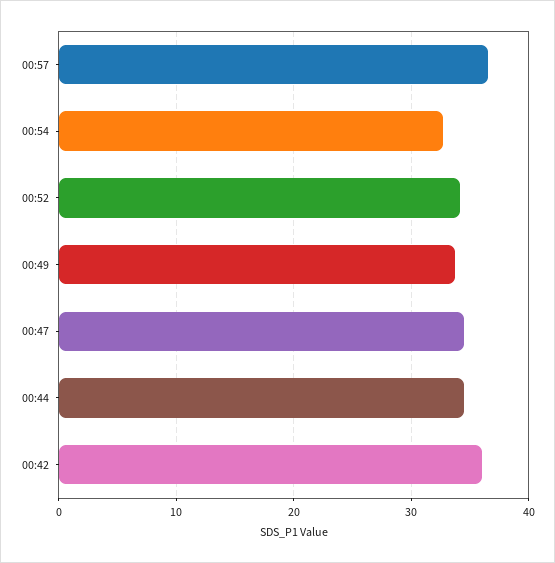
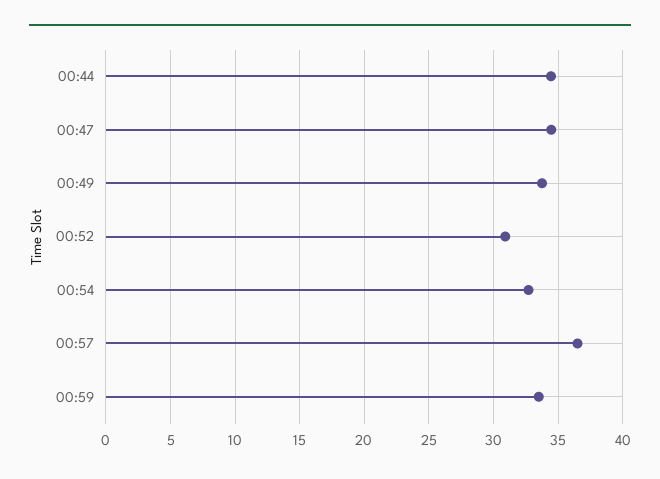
00:52: 34 -> 31
00:42: 36 -> none
00:59: none -> 33.5

